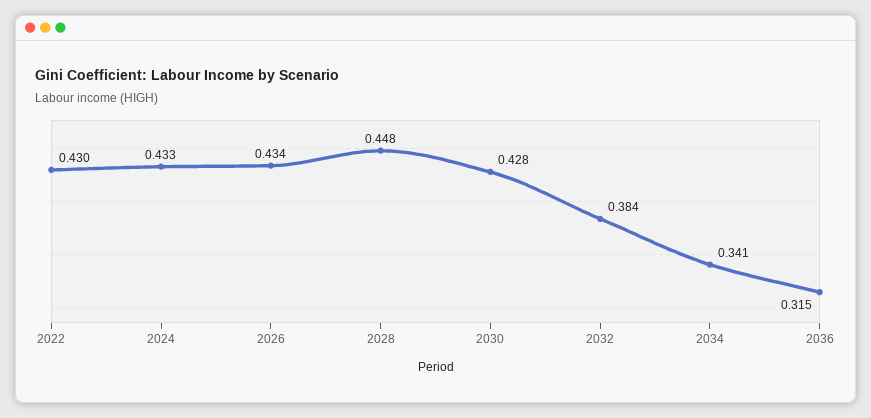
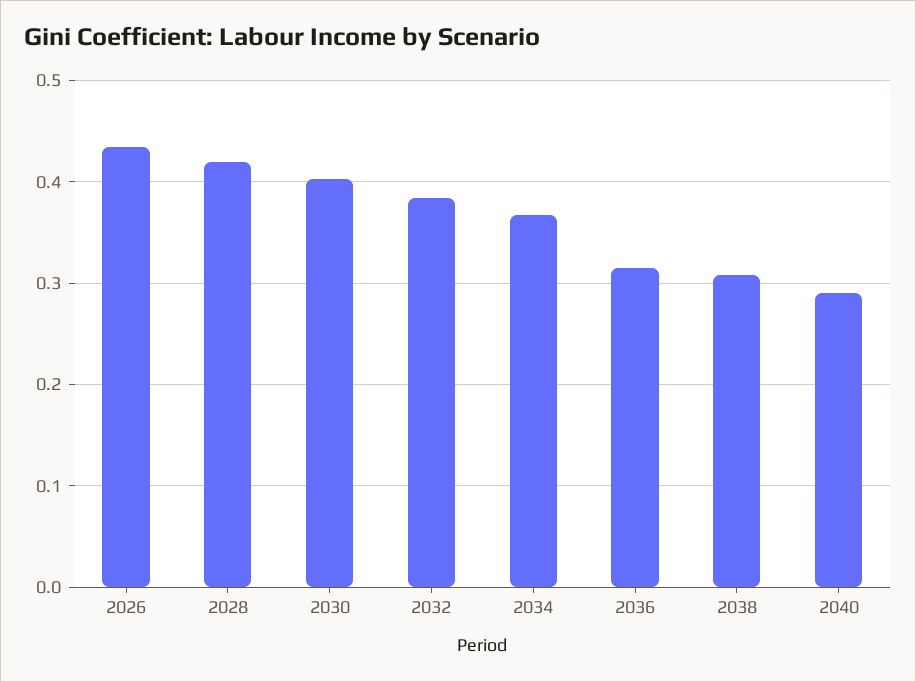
2022: 0.43 -> none
2024: 0.433 -> none
2028: 0.448 -> 0.42
2030: 0.428 -> 0.4
2034: 0.341 -> 0.37
2038: none -> 0.31
2040: none -> 0.29

